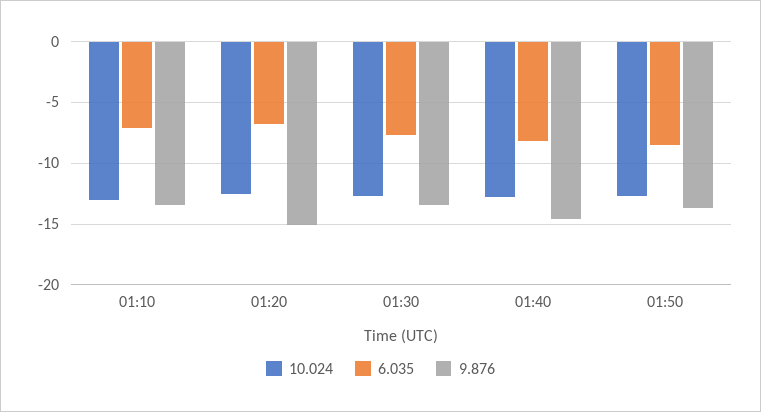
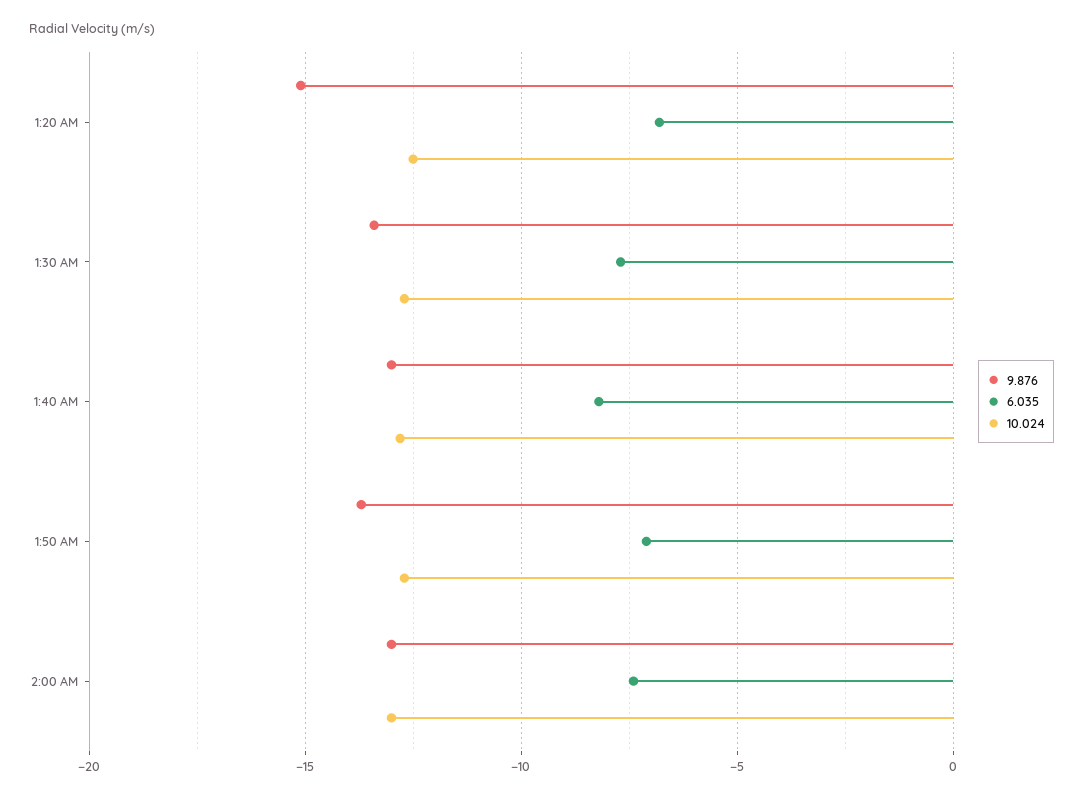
10.024, 01:10: -13 -> none
6.035, 01:10: -7 -> none
9.876, 01:10: -13.5 -> none
9.876, 01:40: -14.5 -> -13
6.035, 01:50: -8.5 -> -7
9.876, 2:00 AM: none -> -13
6.035, 2:00 AM: none -> -7.5
10.024, 2:00 AM: none -> -13

